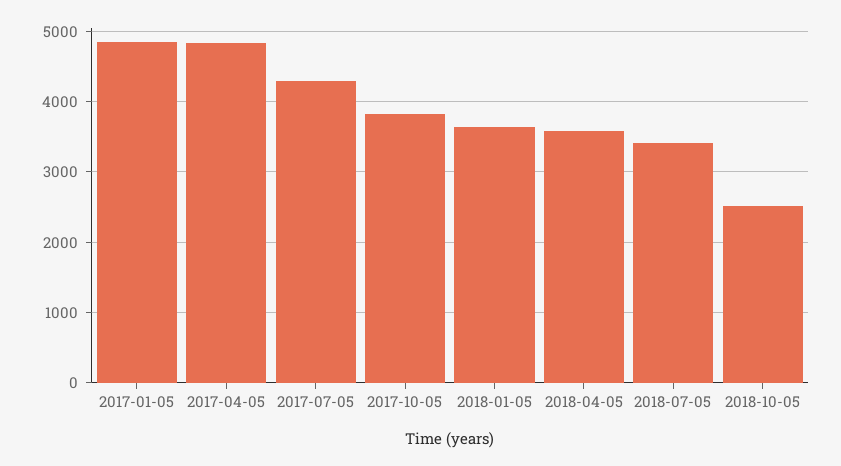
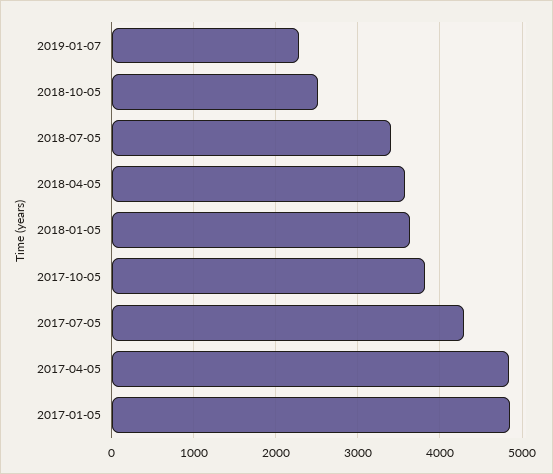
2019-01-07: none -> 2300

